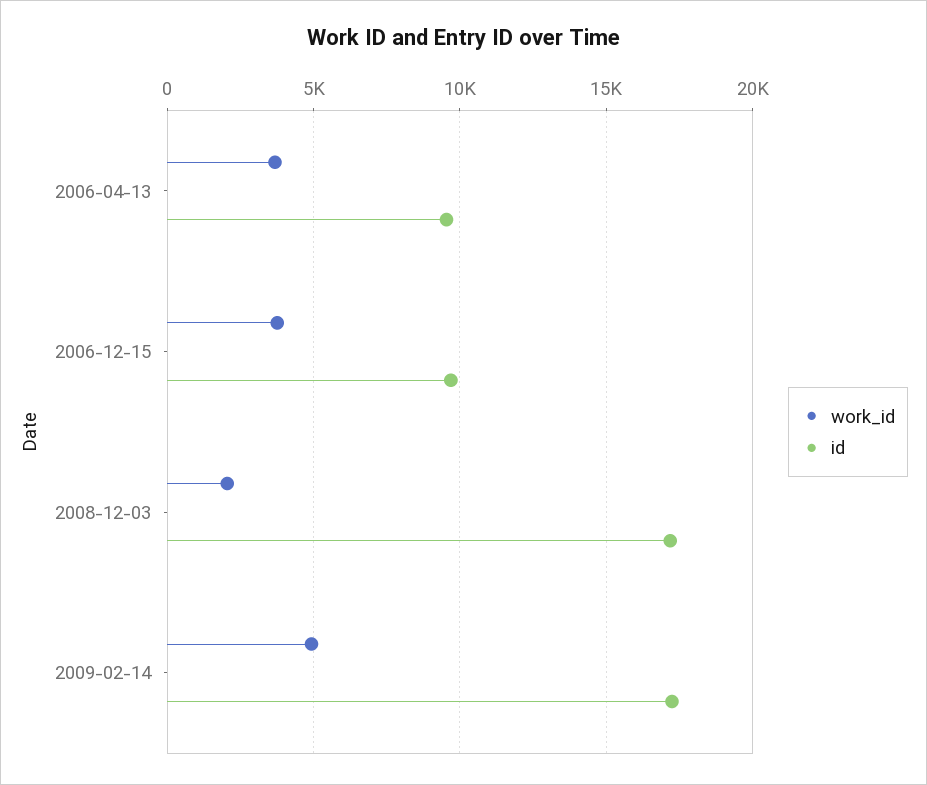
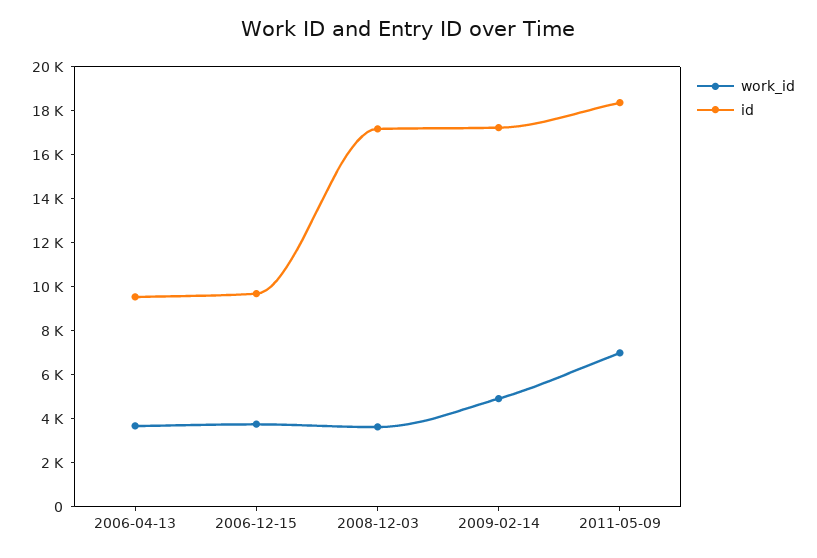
work_id, 2008-12-03: 2000 -> 3500
work_id, 2011-05-09: none -> 7000
id, 2011-05-09: none -> 18500

